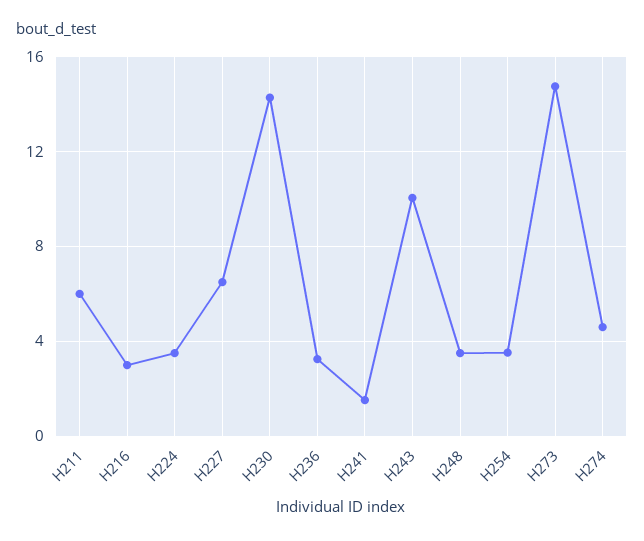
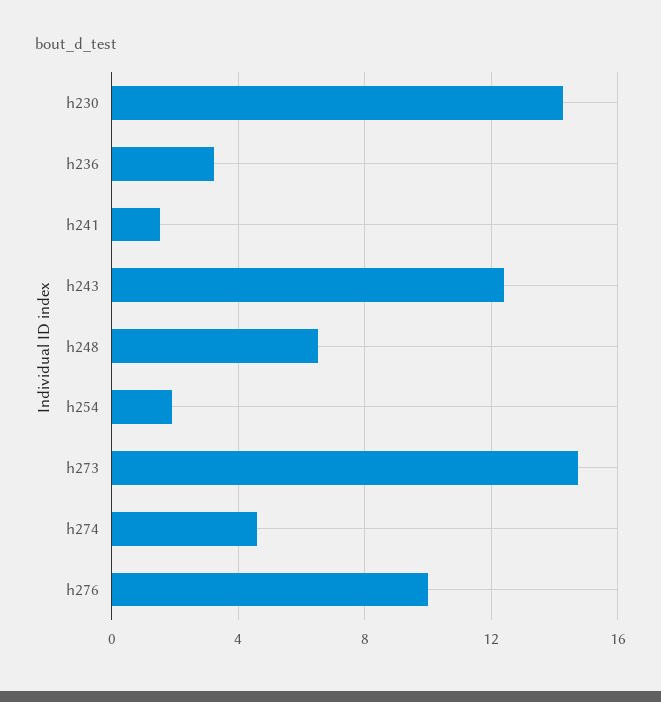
H211: 6 -> none
H216: 3 -> none
H224: 3.5 -> none
H227: 6.5 -> none
H243: 10 -> 12.5
H248: 3.5 -> 6.5
H254: 3.5 -> 2
h276: none -> 10

